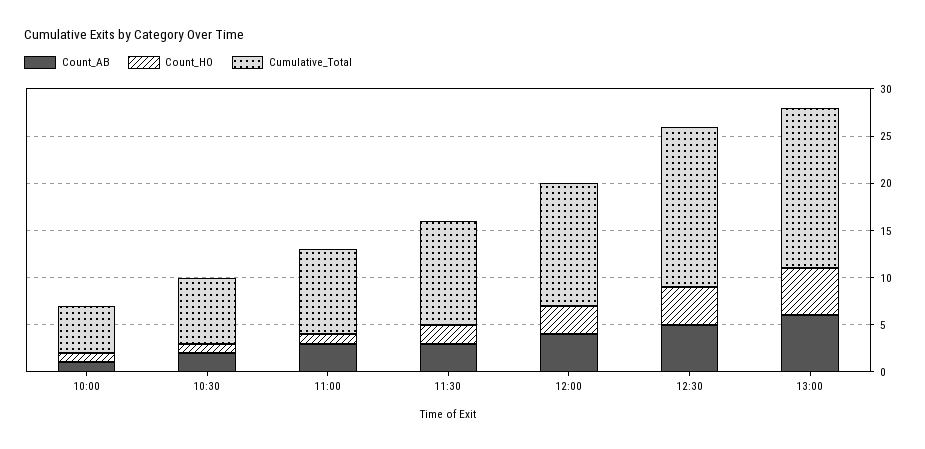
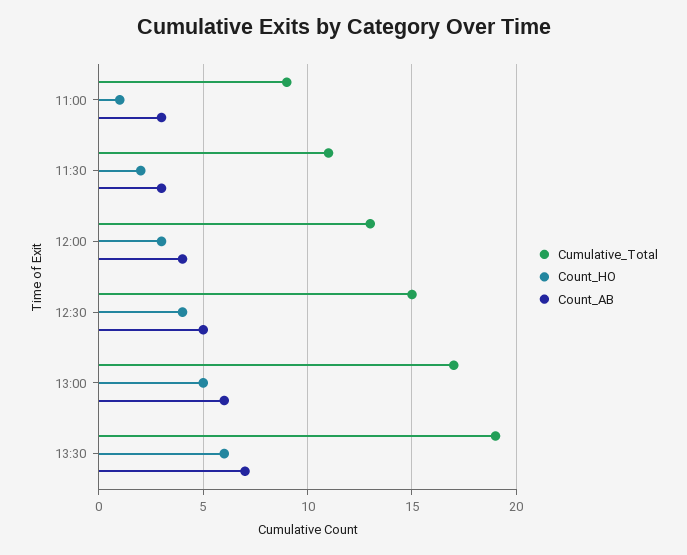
Count_AB, 10:00: 1 -> none
Count_HO, 10:00: 1 -> none
Cumulative_Total, 10:00: 5 -> none
Count_AB, 10:30: 2 -> none
Count_HO, 10:30: 1 -> none
Cumulative_Total, 10:30: 7 -> none
Cumulative_Total, 12:30: 17 -> 15
Cumulative_Total, 13:30: none -> 19
Count_HO, 13:30: none -> 6
Count_AB, 13:30: none -> 7

